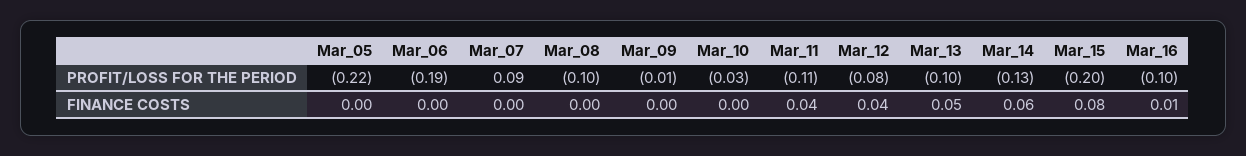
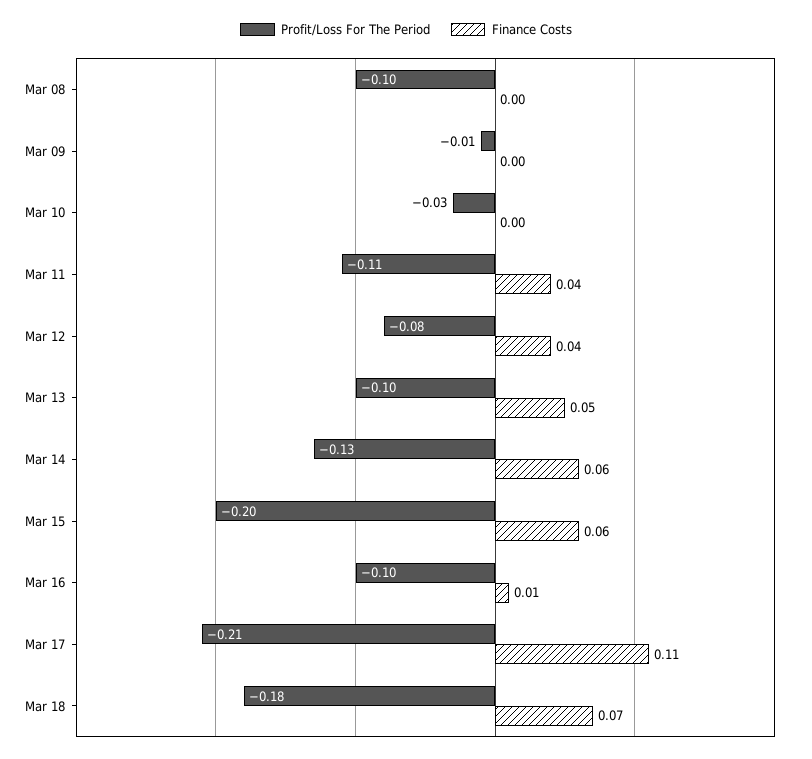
PROFIT/LOSS FOR THE PERIOD, Mar_05: -0.22 -> none
PROFIT/LOSS FOR THE PERIOD, Mar_06: -0.19 -> none
PROFIT/LOSS FOR THE PERIOD, Mar_07: 0.09 -> none
FINANCE COSTS, Mar_05: 0 -> none
FINANCE COSTS, Mar_06: 0 -> none
FINANCE COSTS, Mar_07: 0 -> none
FINANCE COSTS, Mar_15: 0.08 -> 0.06
PROFIT/LOSS FOR THE PERIOD, Mar 17: none -> -0.21
FINANCE COSTS, Mar 17: none -> 0.11
PROFIT/LOSS FOR THE PERIOD, Mar 18: none -> -0.18
FINANCE COSTS, Mar 18: none -> 0.07

